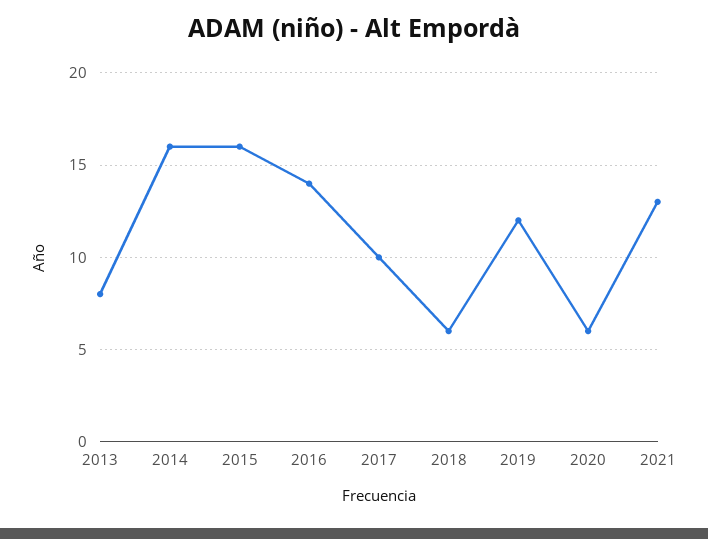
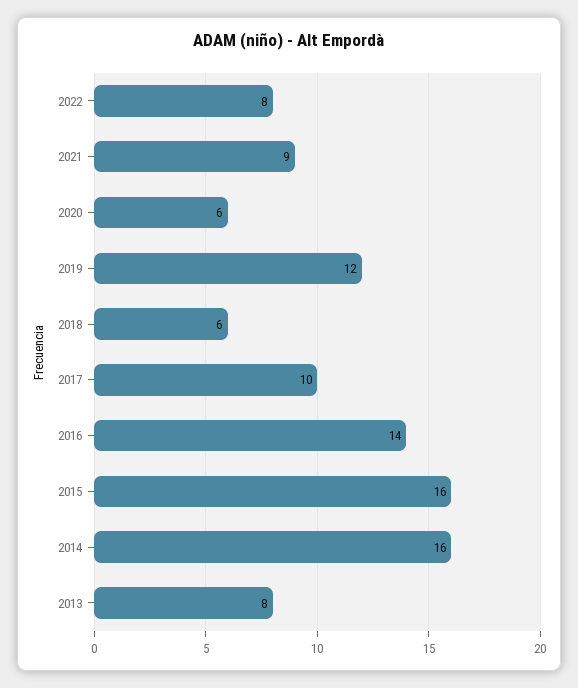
2021: 13 -> 9
2022: none -> 8

